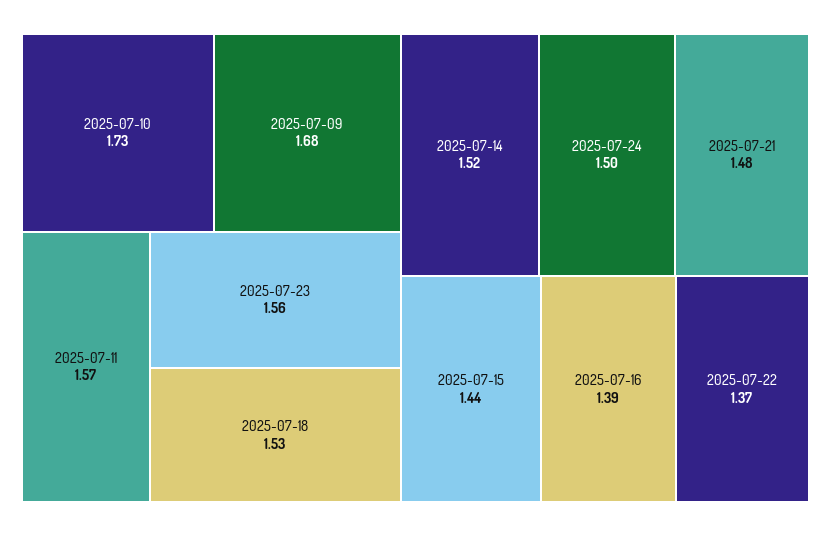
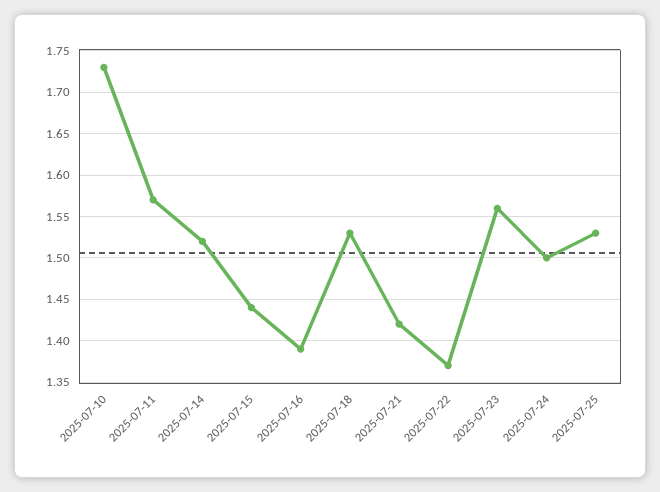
2025-07-09: 1.68 -> none
2025-07-21: 1.48 -> 1.42
2025-07-25: none -> 1.53

